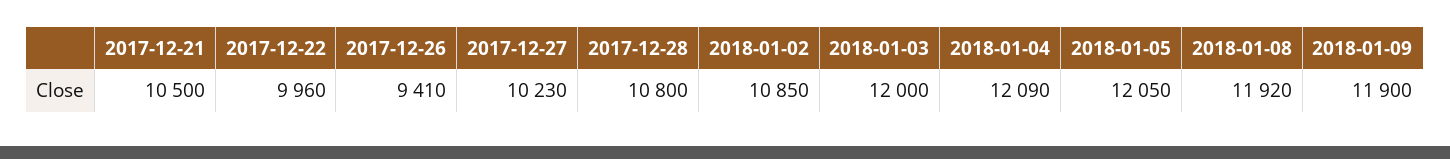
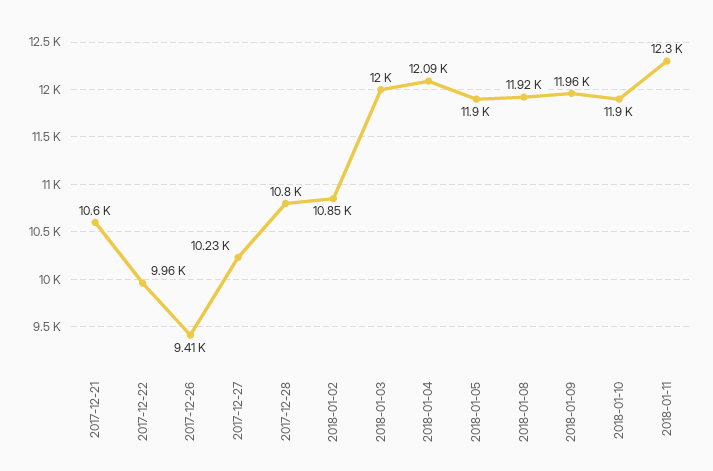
2017-12-21: 10500 -> 10600
2018-01-05: 12050 -> 11900
2018-01-09: 11900 -> 11960
2018-01-10: none -> 11900
2018-01-11: none -> 12300

